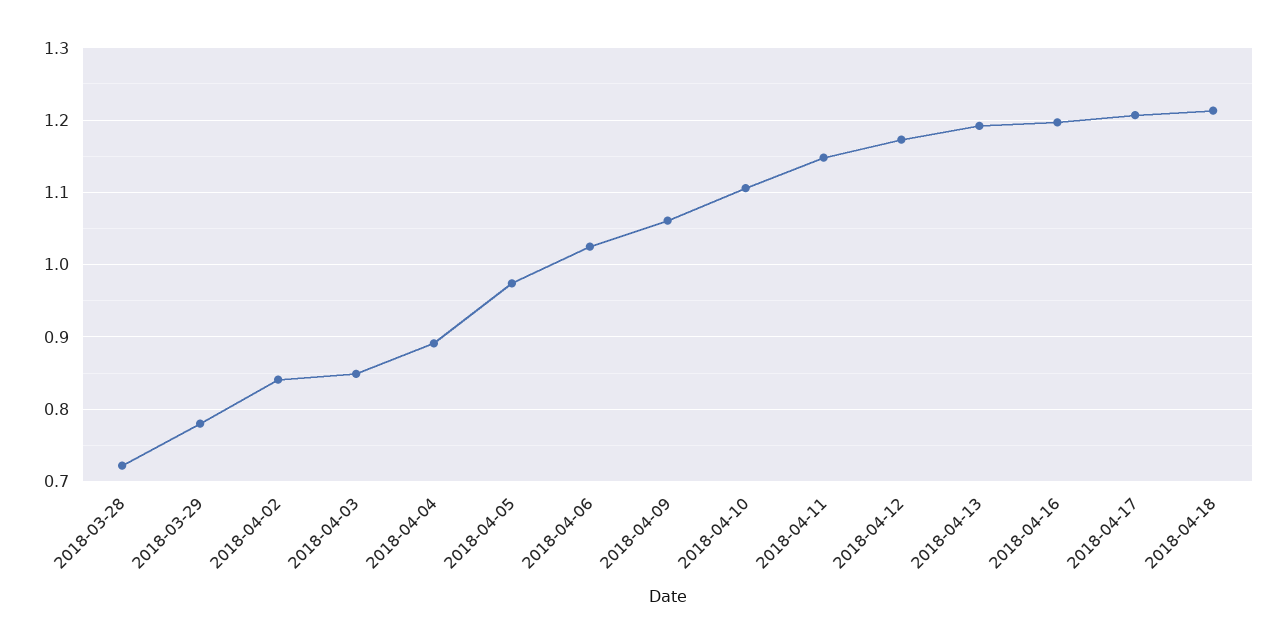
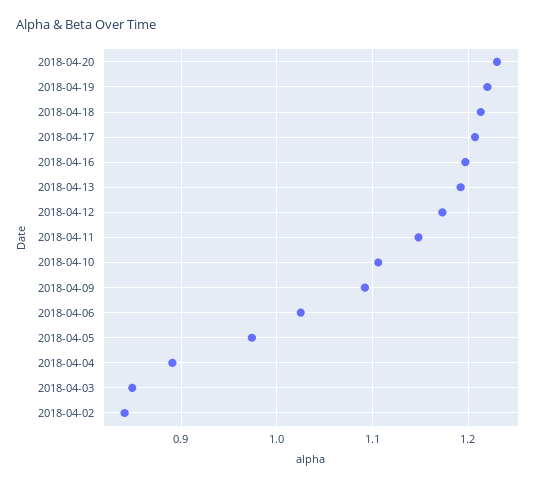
2018-03-28: 0.72 -> none
2018-03-29: 0.78 -> none
2018-04-09: 1.06 -> 1.09
2018-04-20: none -> 1.23
2018-04-19: none -> 1.22

